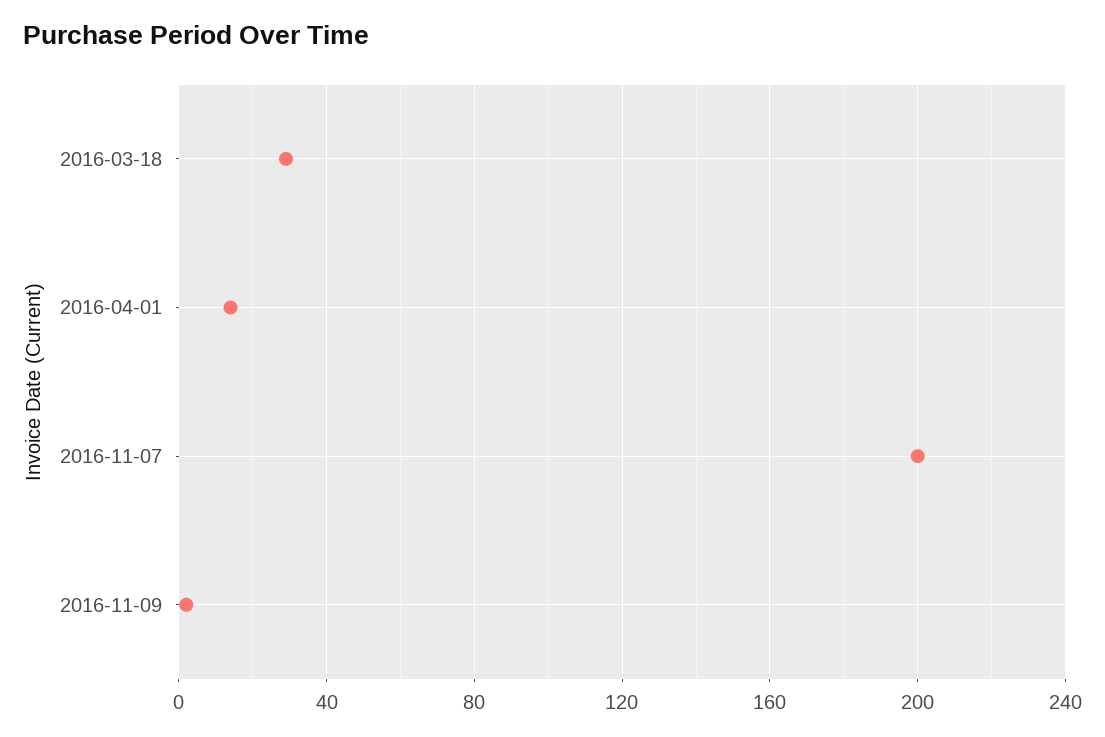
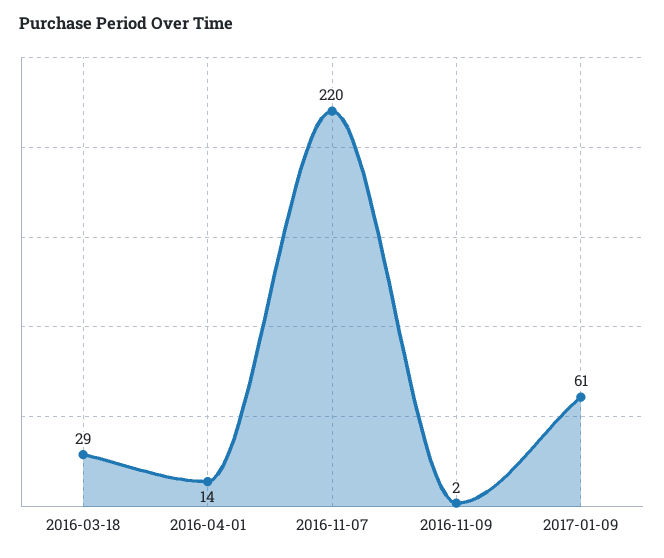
2016-11-07: 200 -> 220
2017-01-09: none -> 61

